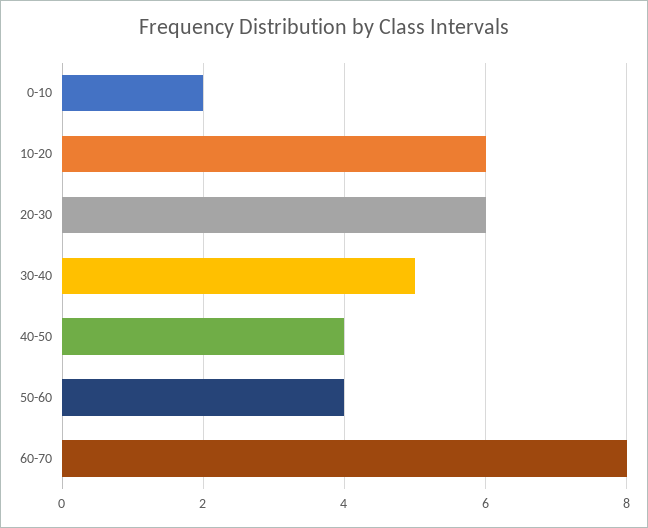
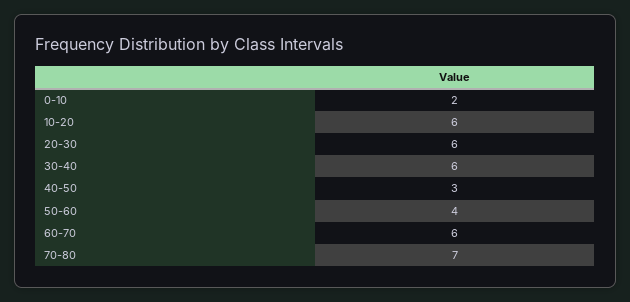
30-40: 5 -> 6
40-50: 4 -> 3
60-70: 8 -> 6
70-80: none -> 7

